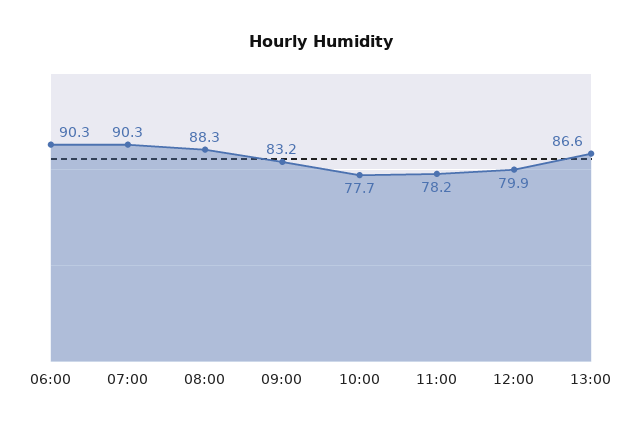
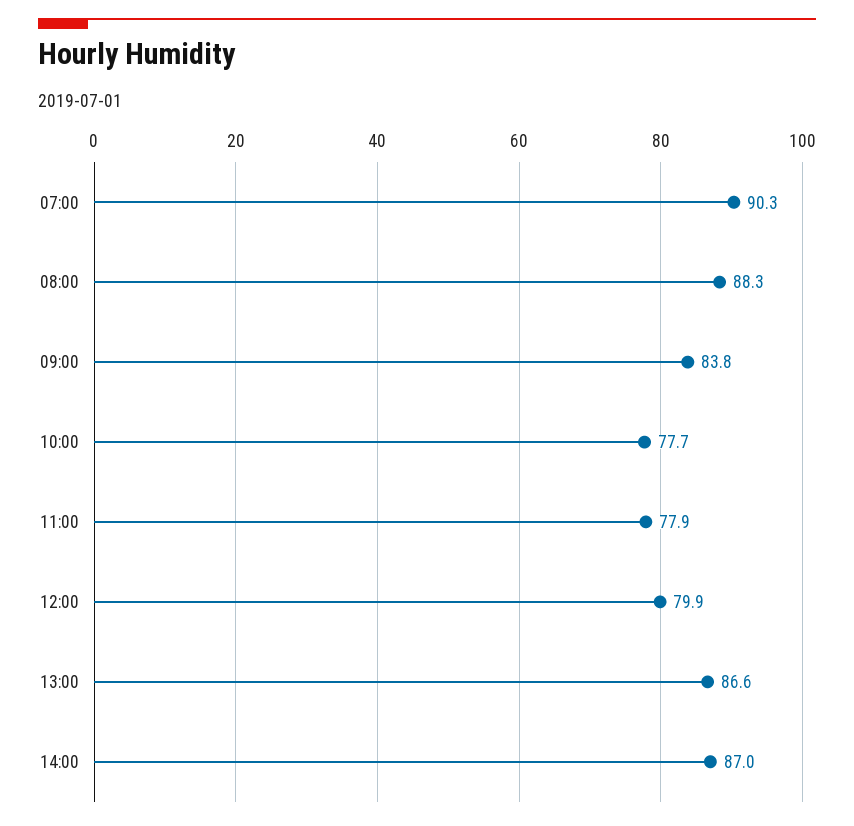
06:00: 90.3 -> none
09:00: 83.2 -> 83.8
11:00: 78.2 -> 77.9
14:00: none -> 87

